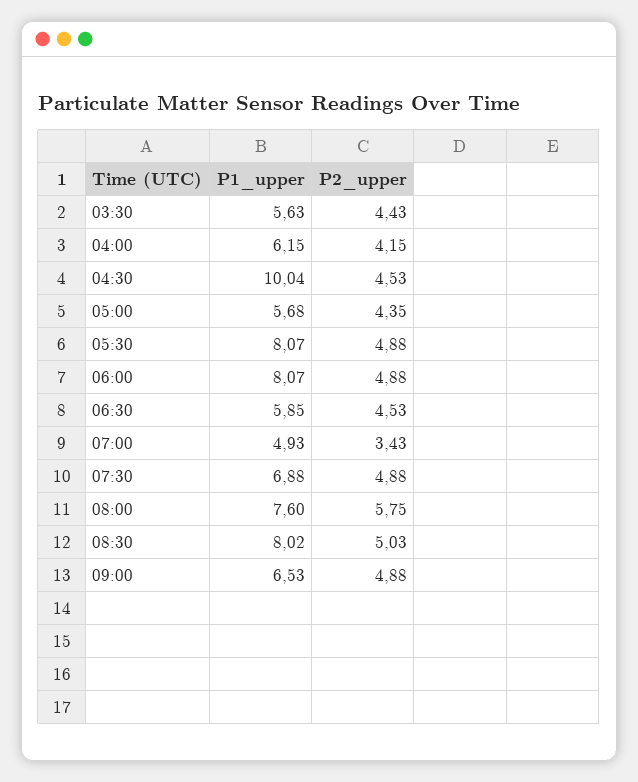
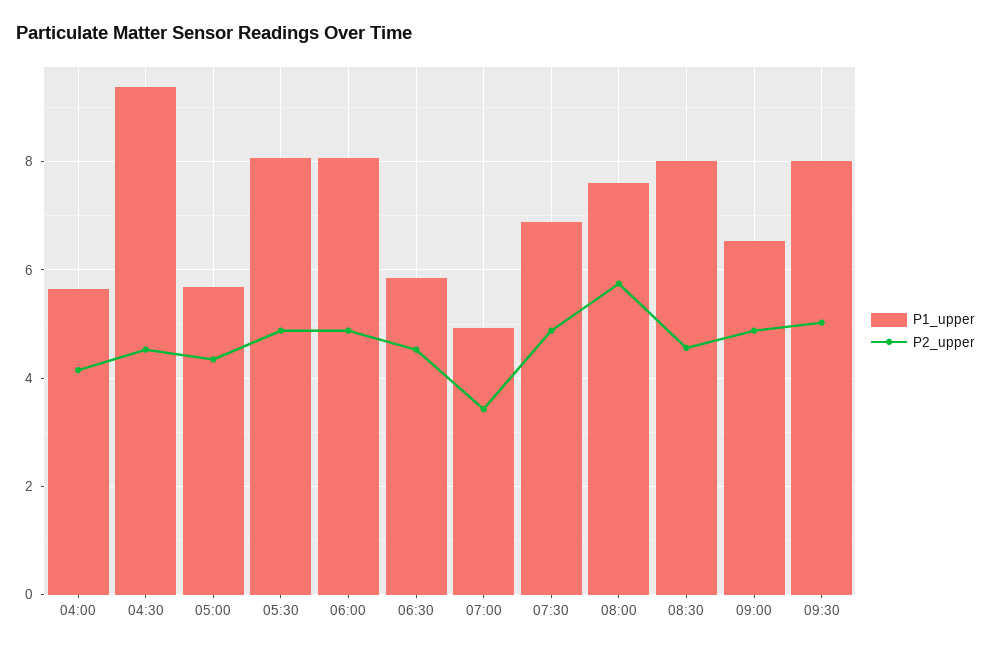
P1_upper, 03:30: 5.63 -> none
P2_upper, 03:30: 4.43 -> none
P1_upper, 04:00: 6.15 -> 5.6
P1_upper, 04:30: 10.04 -> 9.4
P2_upper, 08:30: 5.03 -> 4.6
P1_upper, 09:30: none -> 8
P2_upper, 09:30: none -> 5

